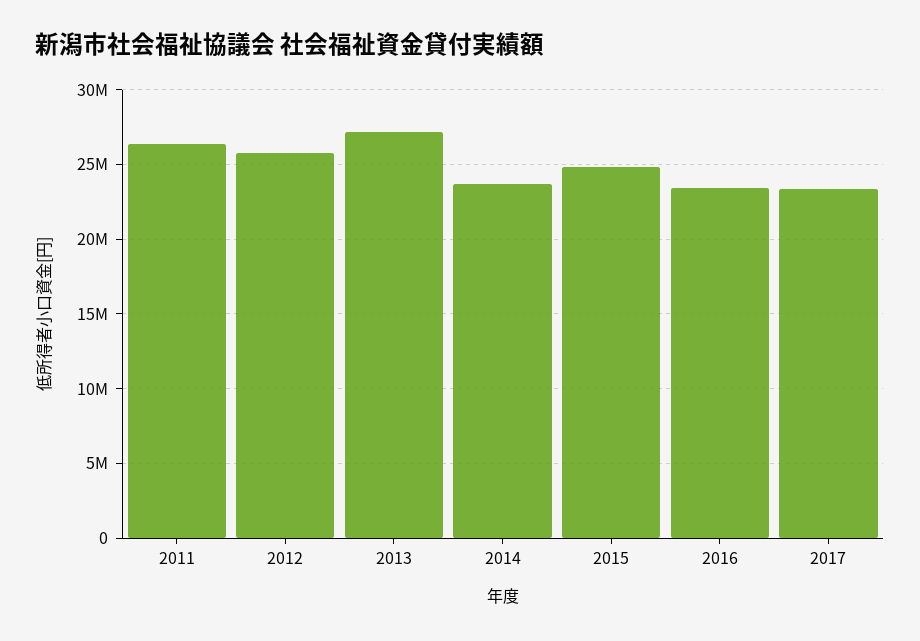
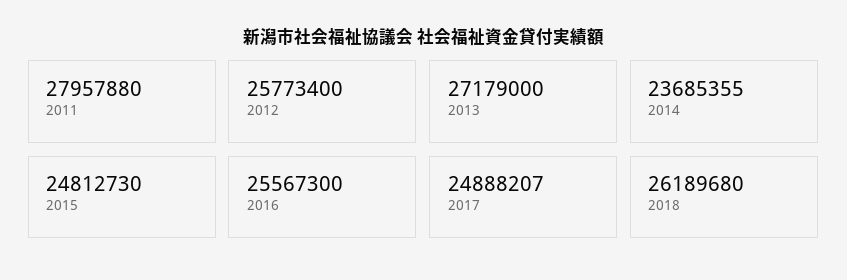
2011: 26500000 -> 27957880
2016: 23500000 -> 25567300
2017: 23500000 -> 24888207
2018: none -> 26189680

